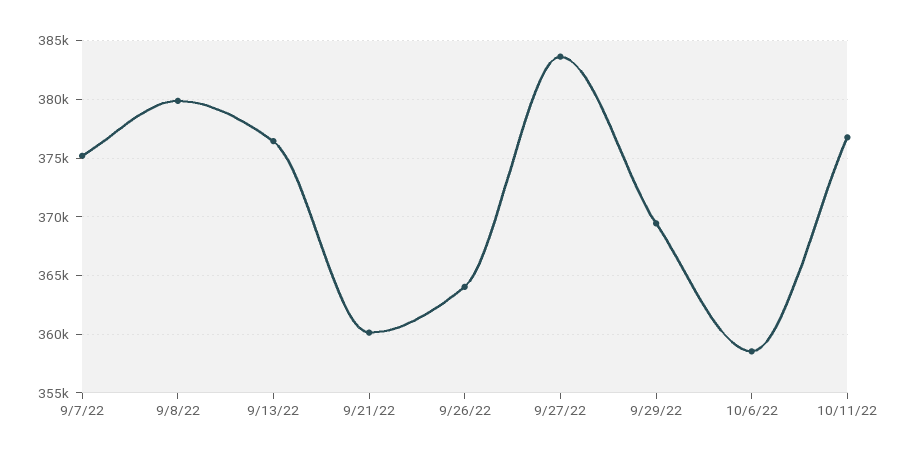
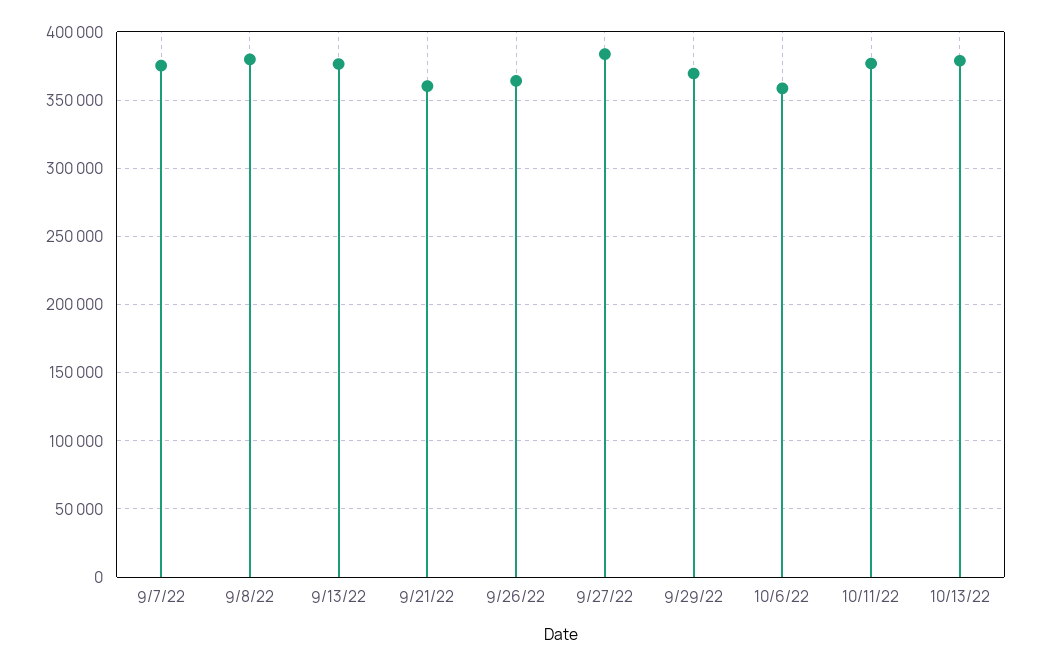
10/13/22: none -> 380000

